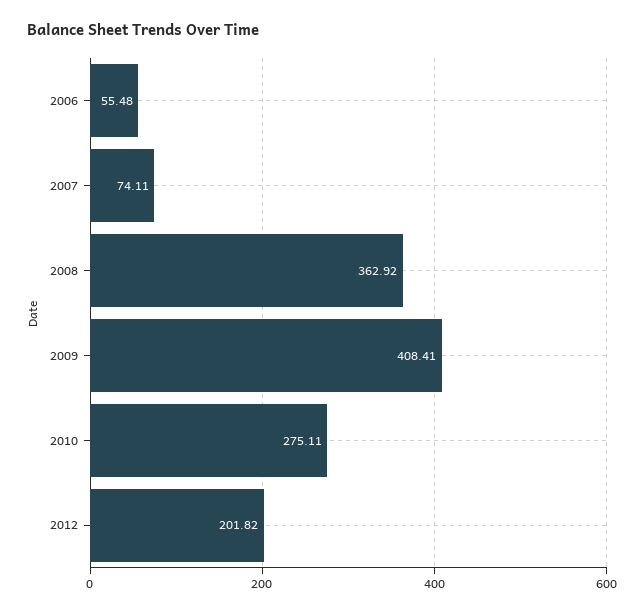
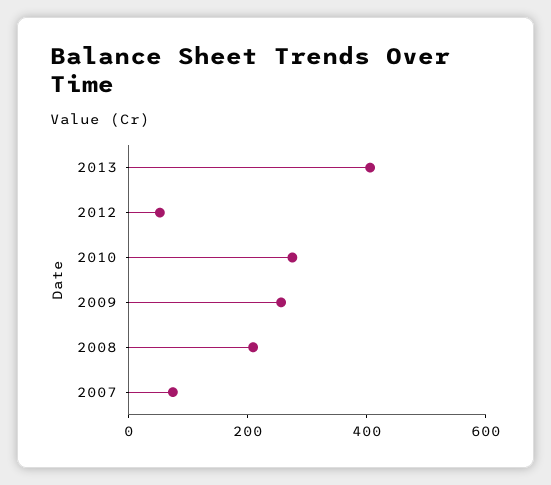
2006: 55.48 -> none
2008: 362.92 -> 200
2009: 408.41 -> 250
2012: 201.82 -> 50
2013: none -> 400

